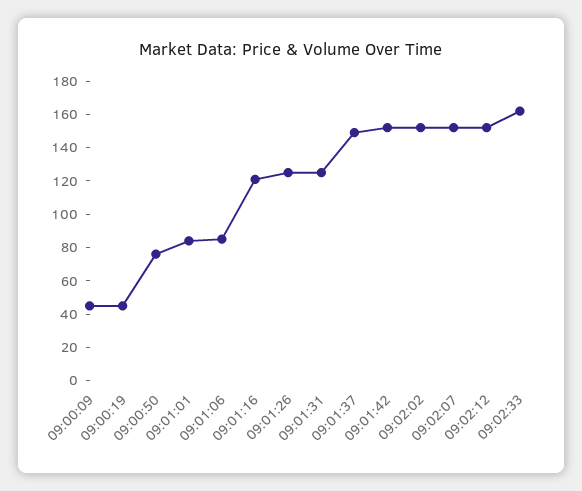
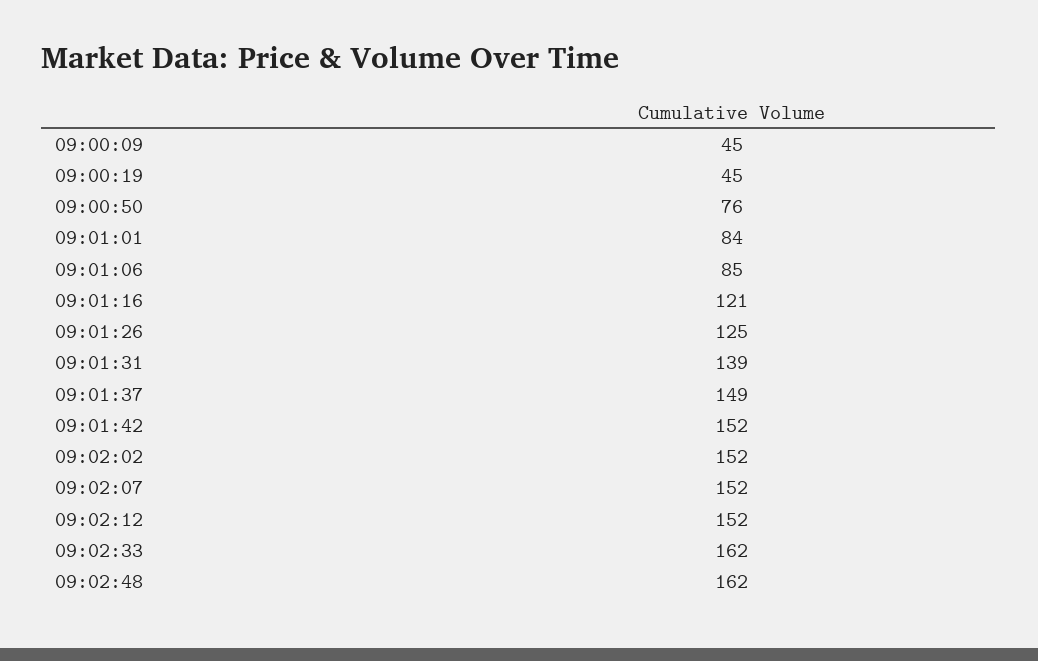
09:01:31: 125 -> 139
09:02:48: none -> 162

